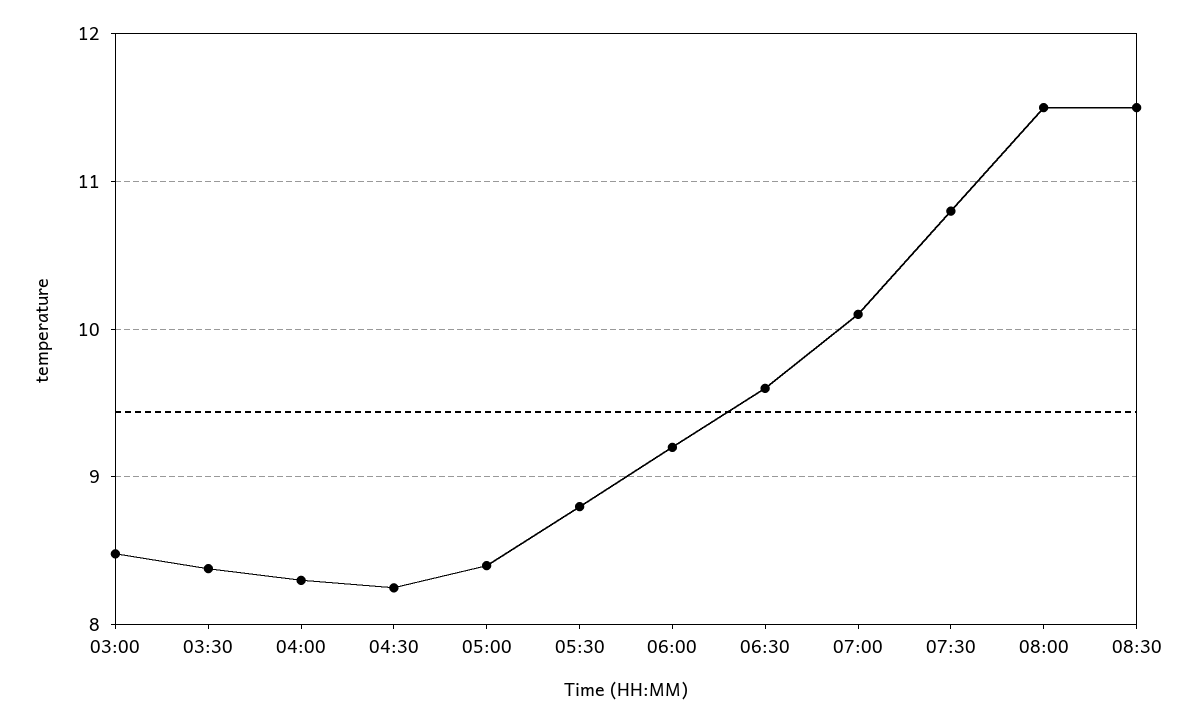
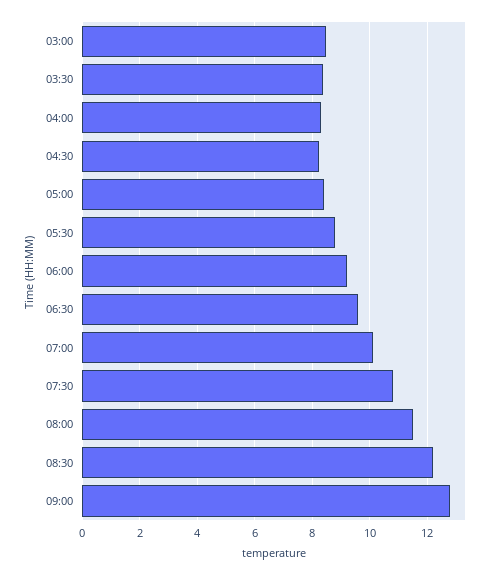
08:30: 11.5 -> 12.25
09:00: none -> 12.75

